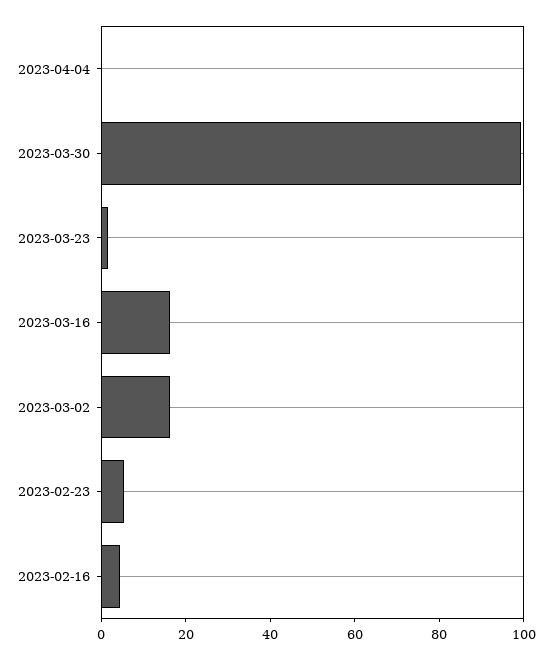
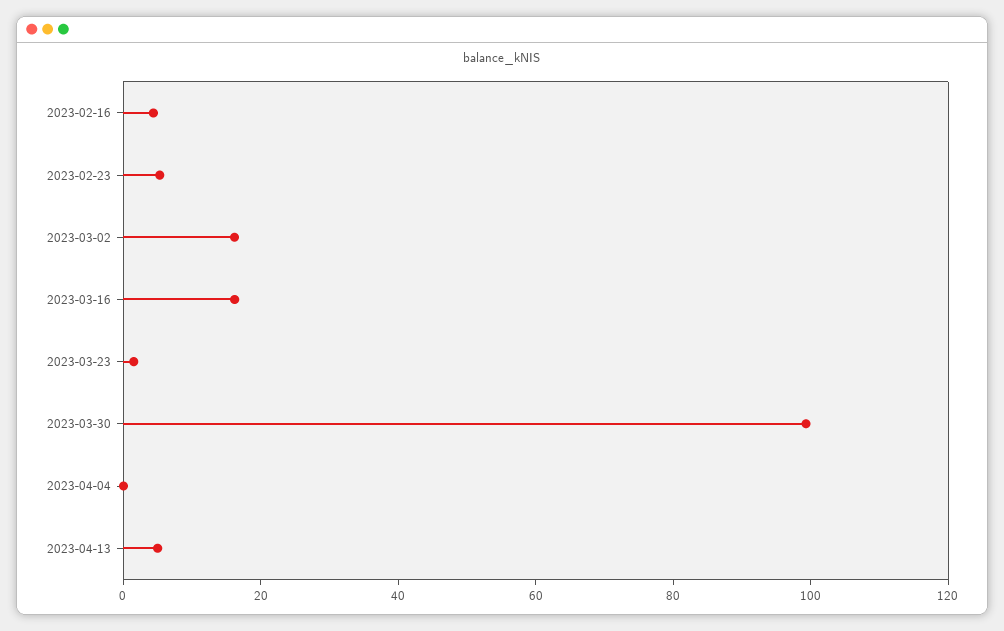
2023-04-13: none -> 5

